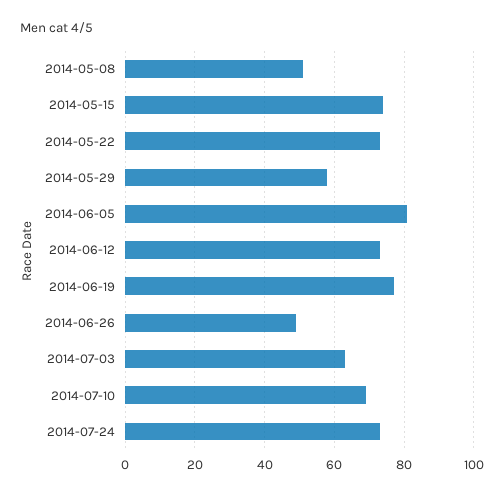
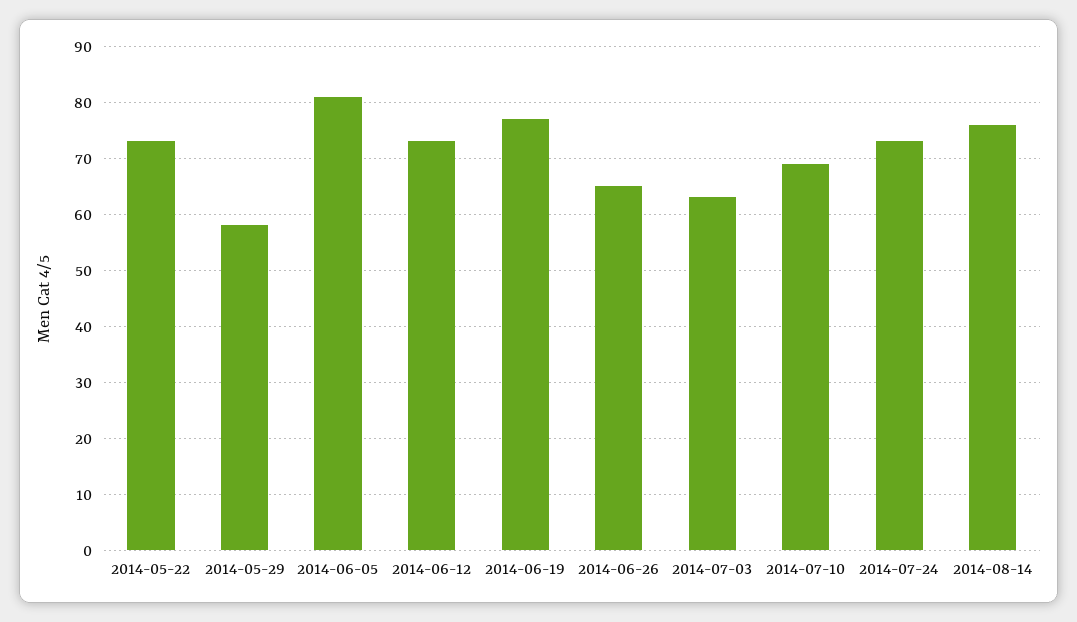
2014-05-08: 50 -> none
2014-05-15: 75 -> none
2014-06-26: 50 -> 65
2014-08-14: none -> 75

